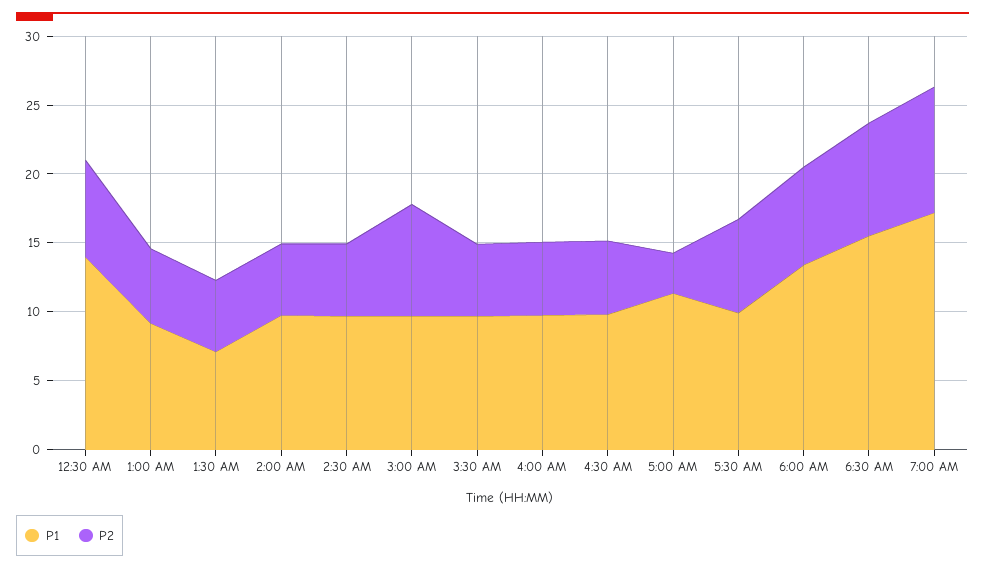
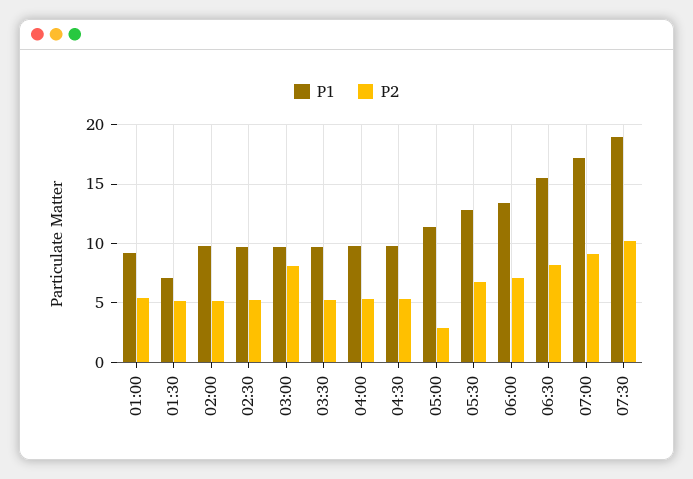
P1, 12:30 AM: 14 -> none
P2, 12:30 AM: 7 -> none
P1, 5:30 AM: 10 -> 13
P1, 07:30: none -> 19
P2, 07:30: none -> 10

